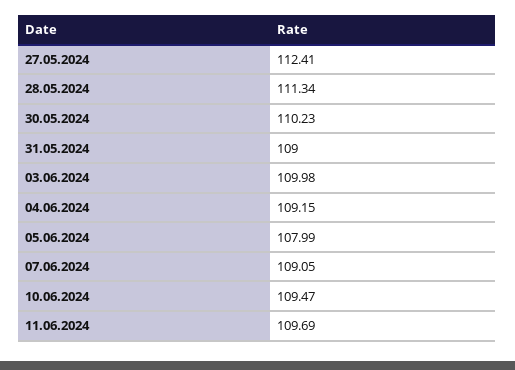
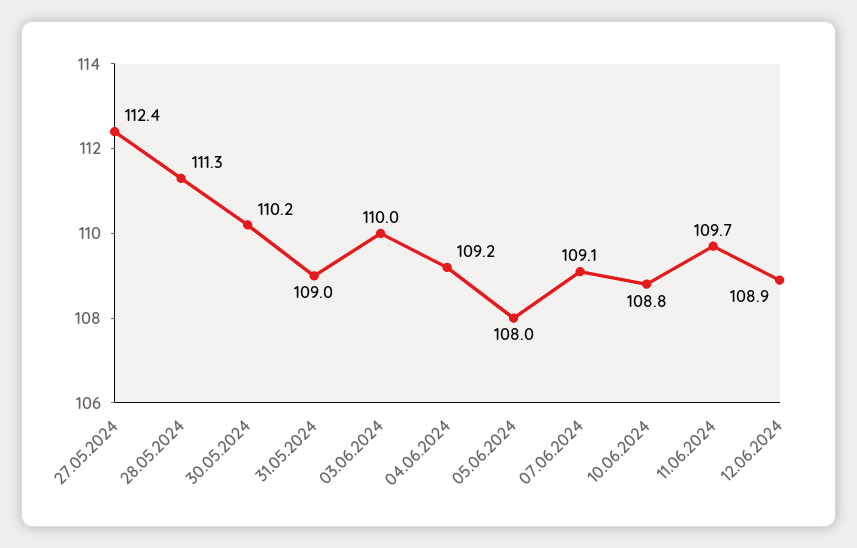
10.06.2024: 109.47 -> 108.8
12.06.2024: none -> 108.9

